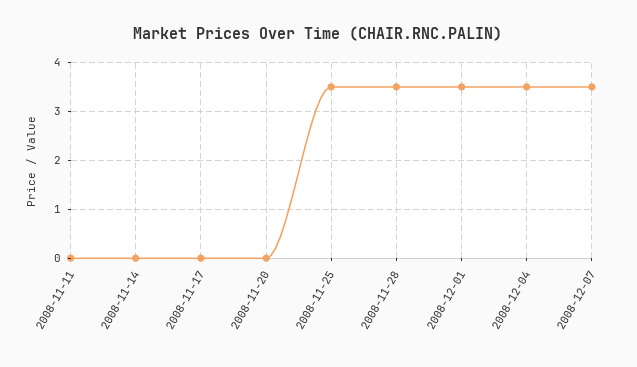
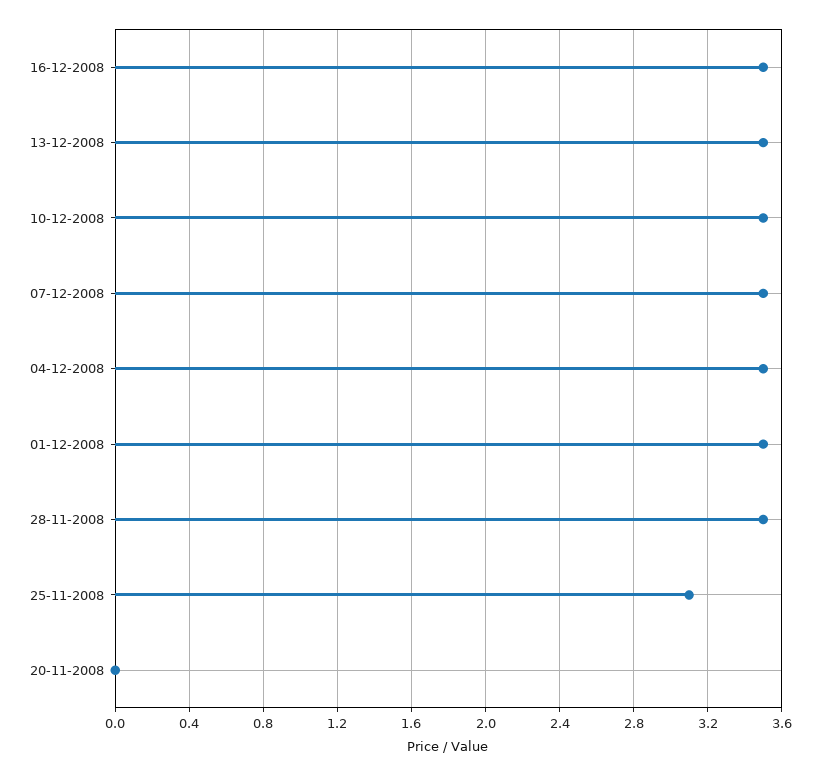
2008-11-11: 0 -> none
2008-11-14: 0 -> none
2008-11-17: 0 -> none
2008-11-25: 3.5 -> 3.1
16-12-2008: none -> 3.5
13-12-2008: none -> 3.5
10-12-2008: none -> 3.5

